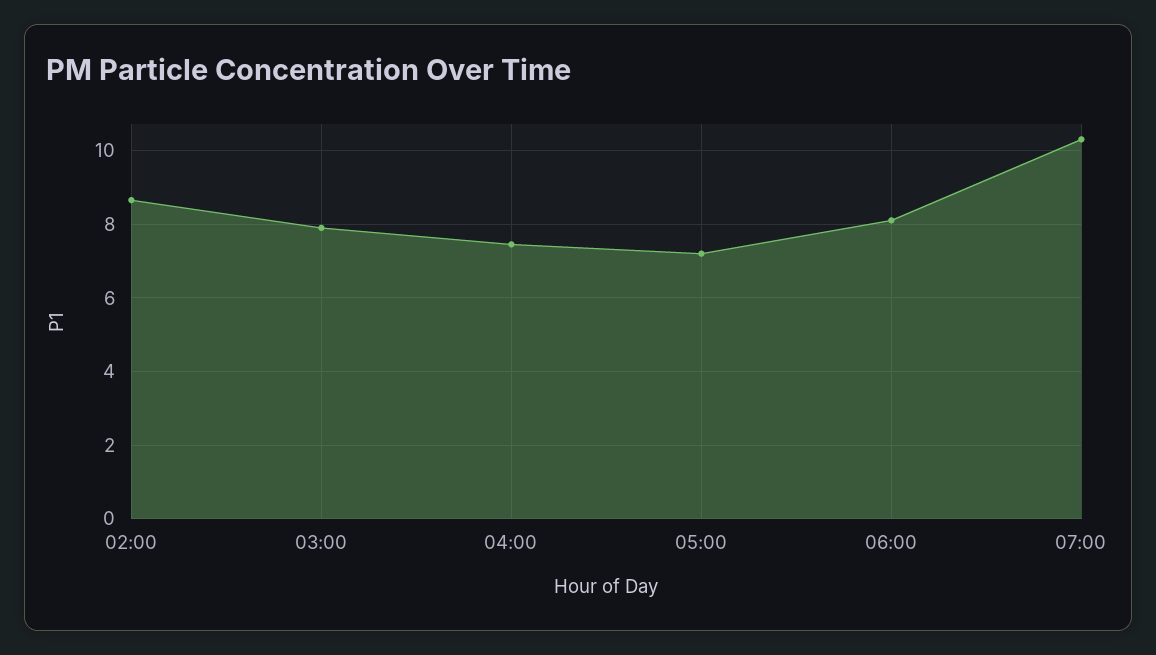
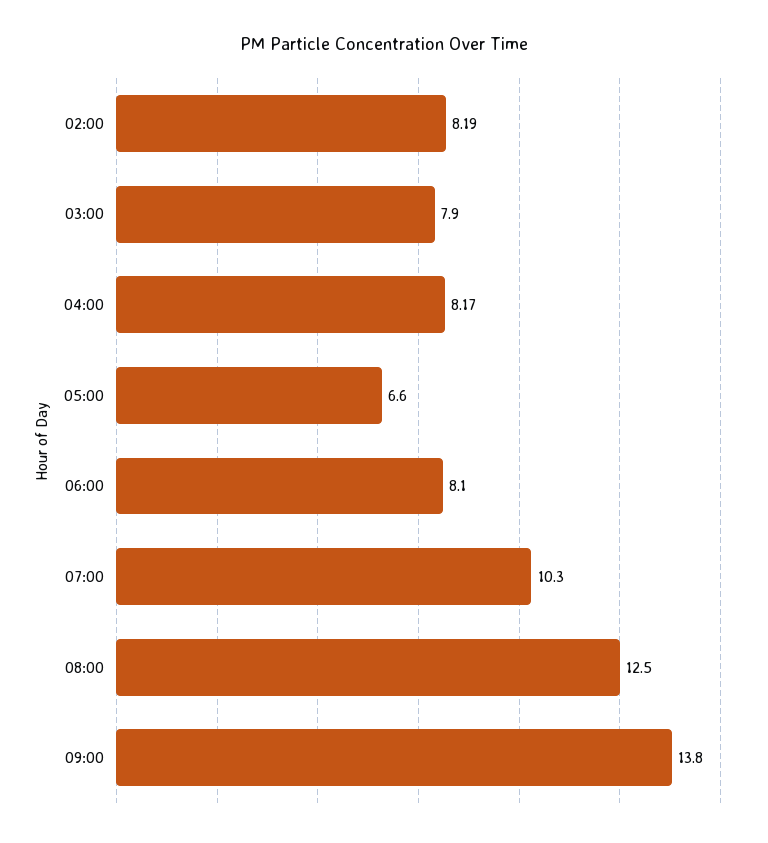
02:00: 8.6 -> 8.19
04:00: 7.4 -> 8.17
05:00: 7.2 -> 6.6
08:00: none -> 12.5
09:00: none -> 13.8

